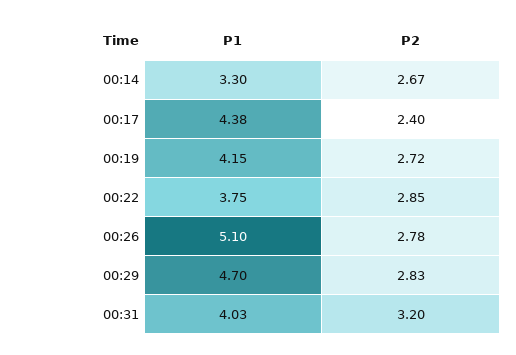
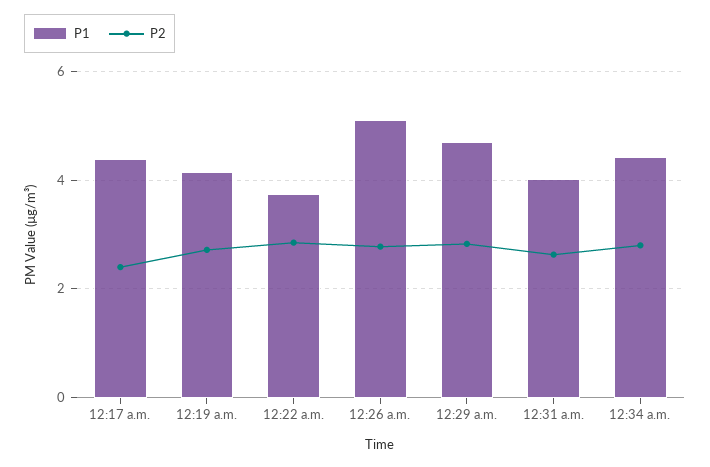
P1, 00:14: 3.3 -> none
P2, 00:14: 2.67 -> none
P2, 00:31: 3.2 -> 2.6
P1, 12:34 a.m.: none -> 4.4
P2, 12:34 a.m.: none -> 2.8

